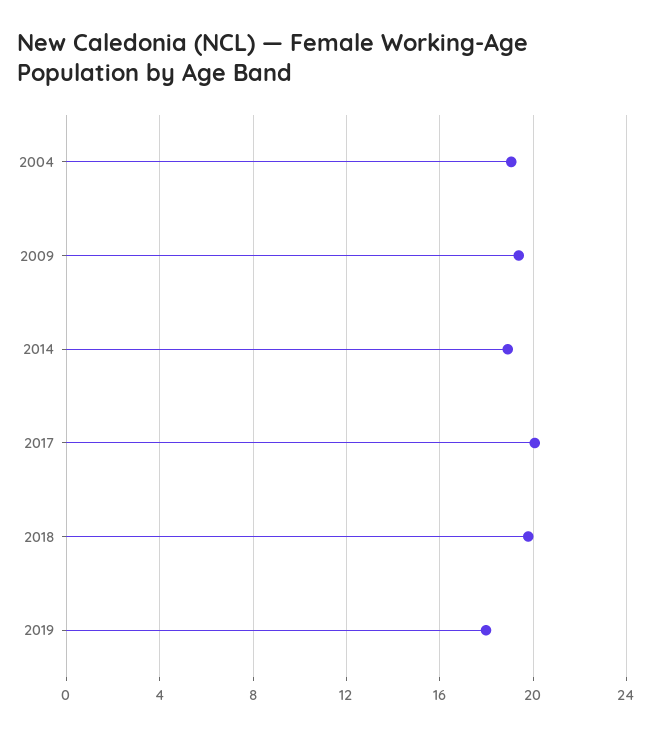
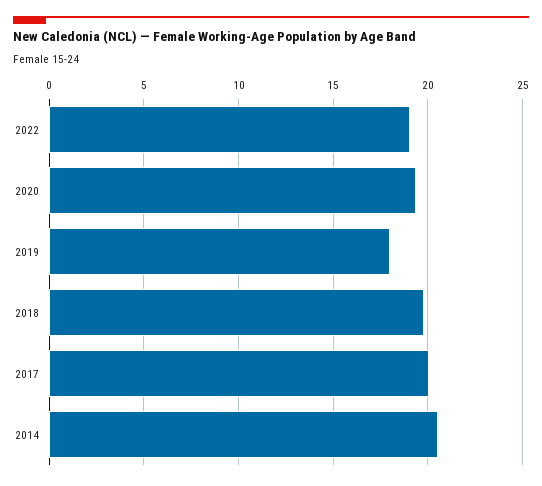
2004: 19 -> none
2009: 19.5 -> none
2014: 19 -> 20.5
2022: none -> 19
2020: none -> 19.5

